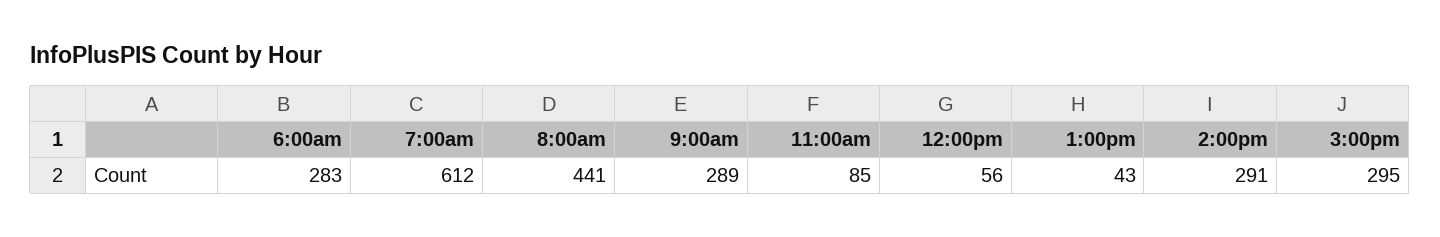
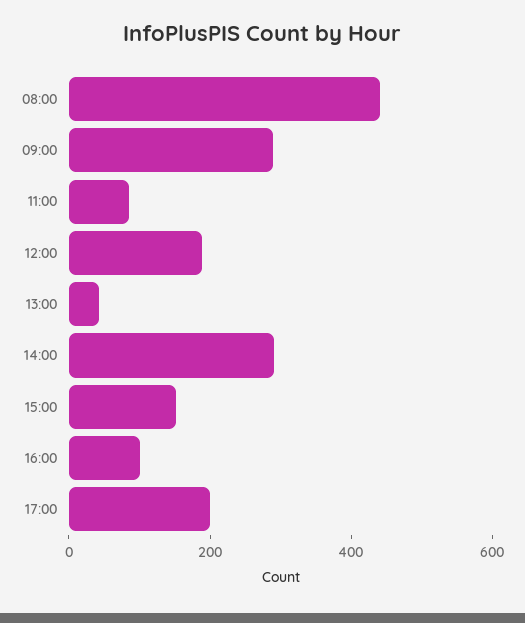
6:00am: 283 -> none
7:00am: 612 -> none
12:00pm: 56 -> 200
3:00pm: 295 -> 150
16:00: none -> 100
17:00: none -> 200

